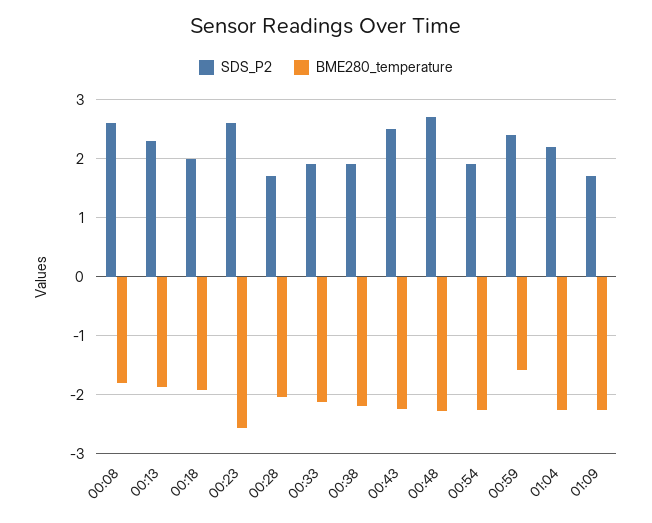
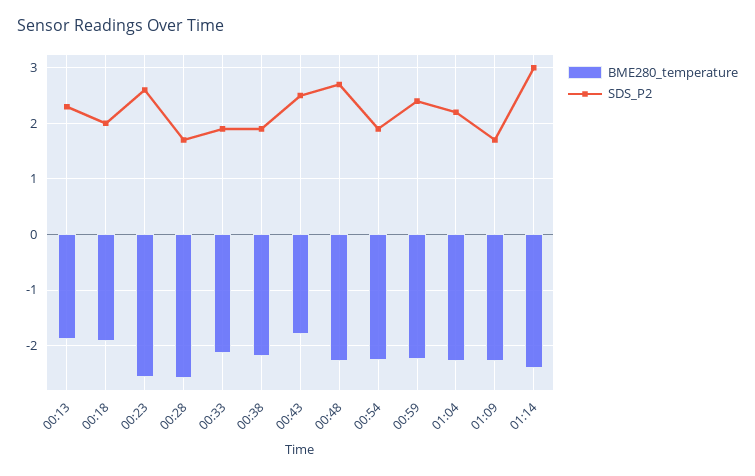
SDS_P2, 00:08: 2.6 -> none
BME280_temperature, 00:08: -1.8 -> none
BME280_temperature, 00:28: -2 -> -2.6
BME280_temperature, 00:43: -2.2 -> -1.8
BME280_temperature, 00:59: -1.6 -> -2.2
BME280_temperature, 01:14: none -> -2.4
SDS_P2, 01:14: none -> 3

